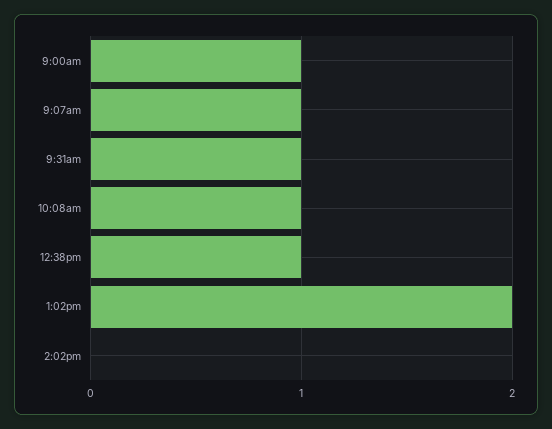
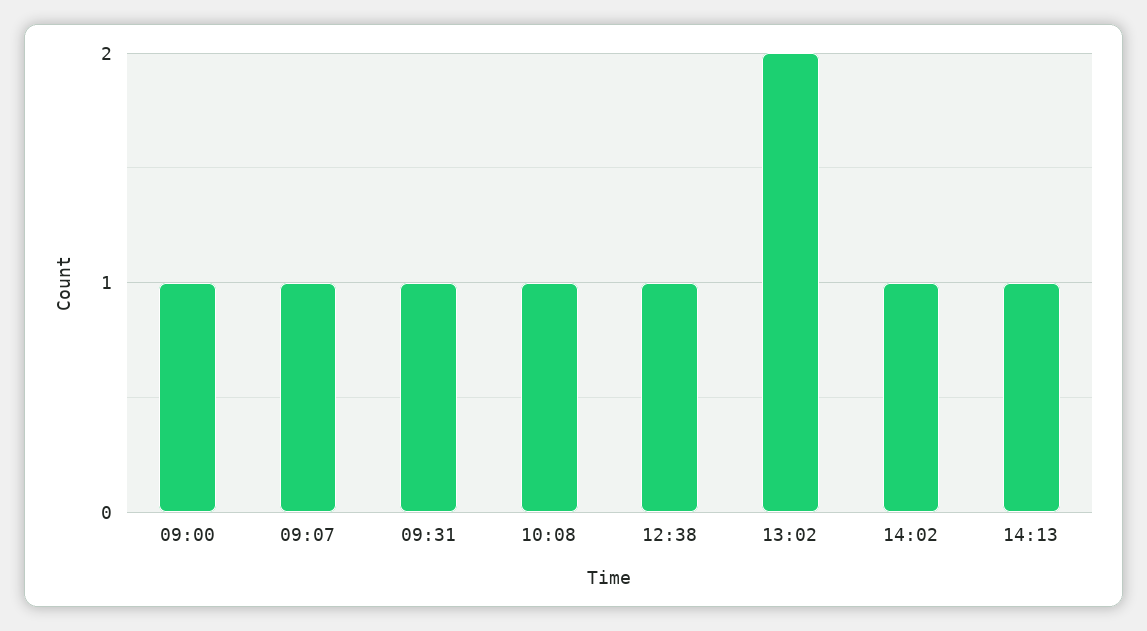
2:02pm: 0 -> 1
14:13: none -> 1

